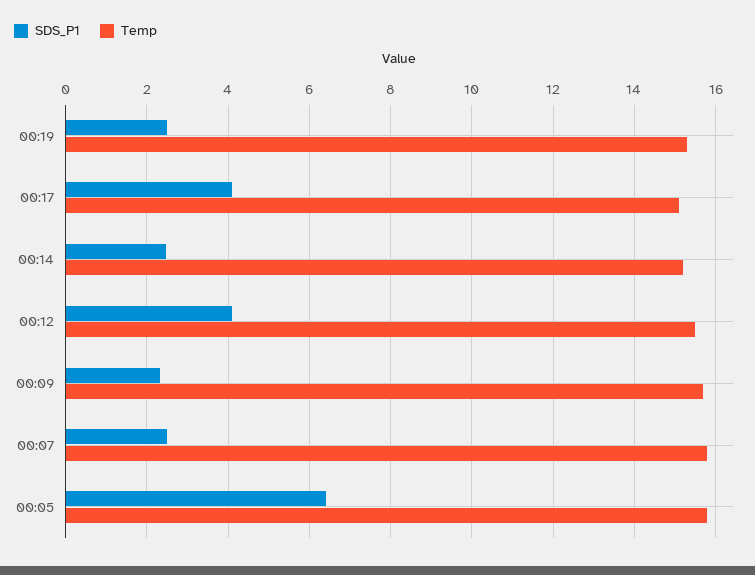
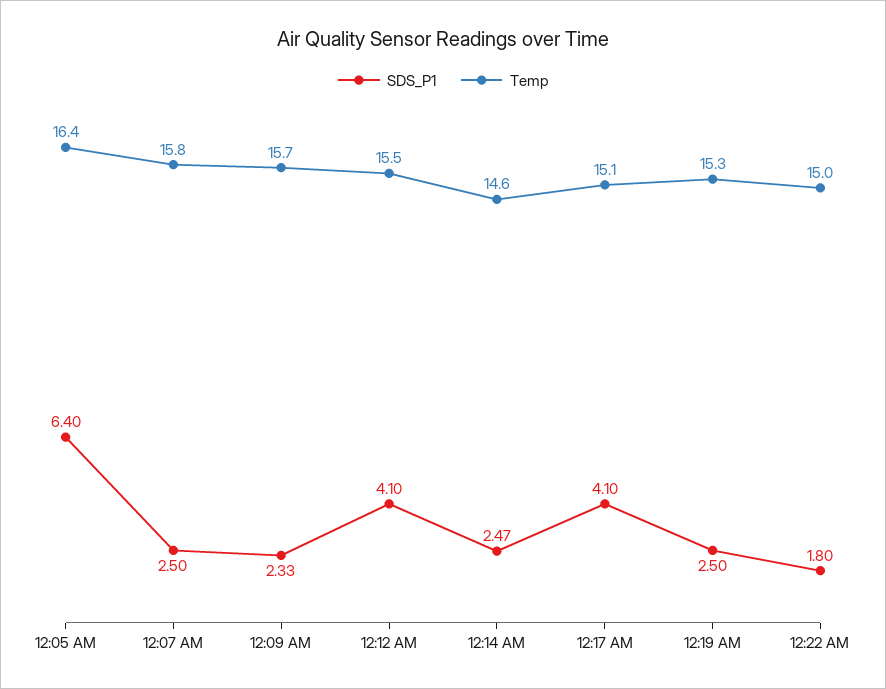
Temp, 00:14: 15.2 -> 14.6
Temp, 00:05: 15.8 -> 16.4
SDS_P1, 12:22 AM: none -> 1.8
Temp, 12:22 AM: none -> 15

